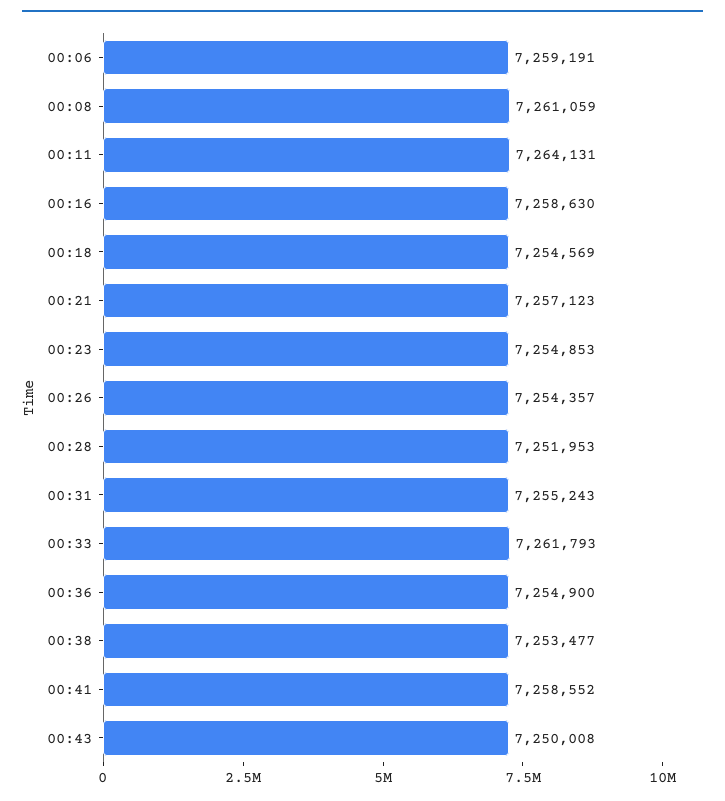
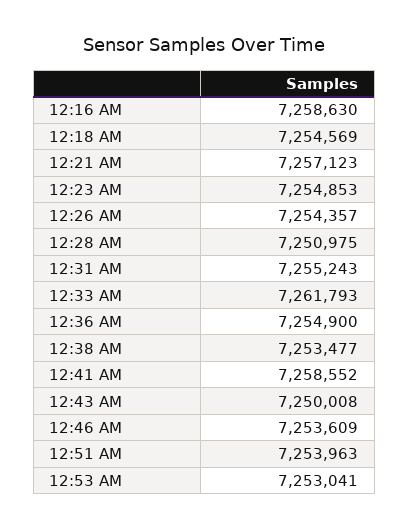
00:06: 7259191 -> none
00:08: 7261059 -> none
00:11: 7264131 -> none
00:28: 7251953 -> 7250975
12:46 AM: none -> 7253609
12:51 AM: none -> 7253963
12:53 AM: none -> 7253041

